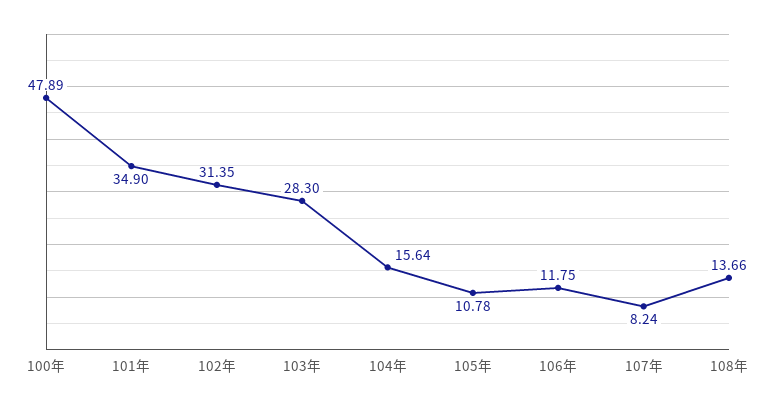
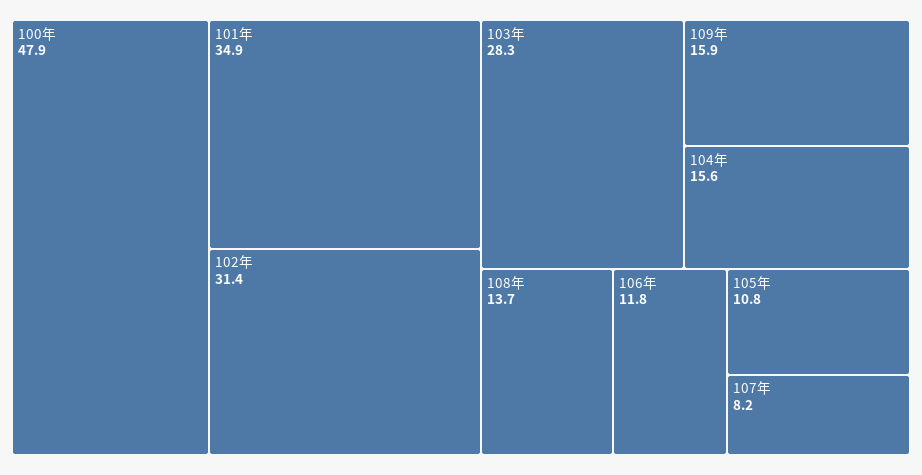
109年: none -> 15.9

